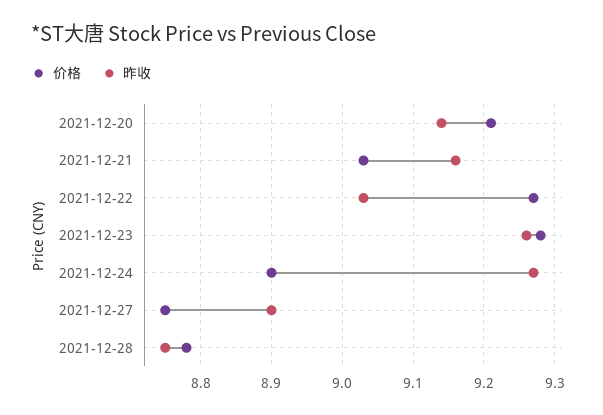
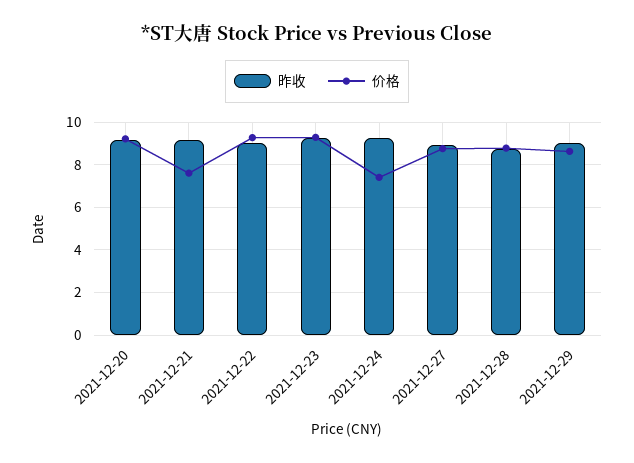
价格, 2021-12-21: 9.03 -> 7.5
价格, 2021-12-24: 8.9 -> 7.5
昨收, 2021-12-29: none -> 9
价格, 2021-12-29: none -> 8.5

